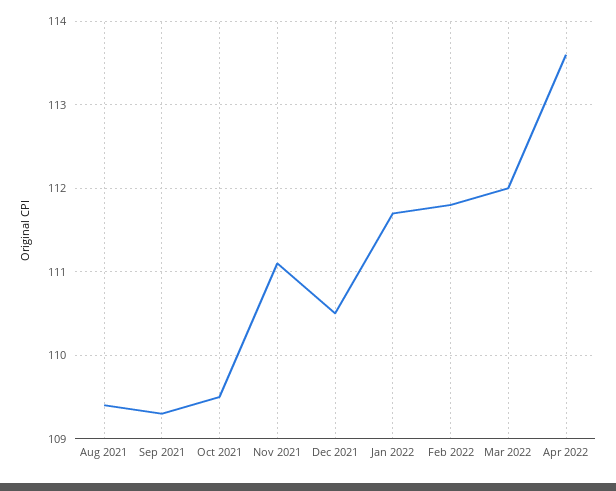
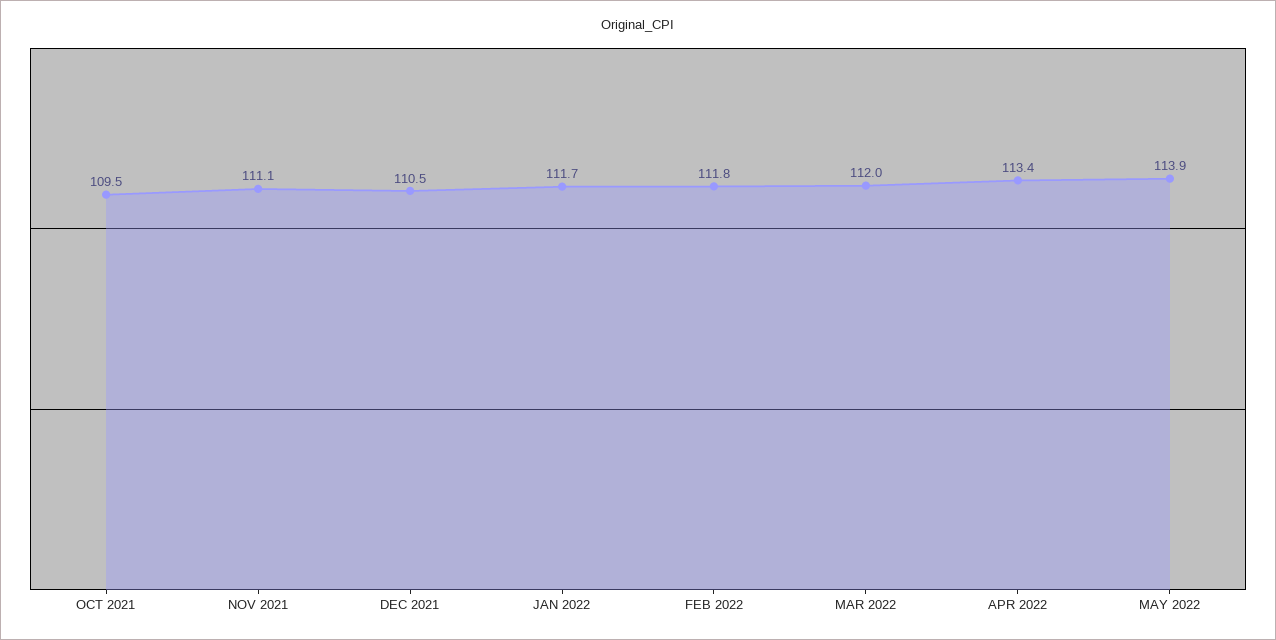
Aug 2021: 109.4 -> none
Sep 2021: 109.3 -> none
Apr 2022: 113.6 -> 113.4
MAY 2022: none -> 113.9

